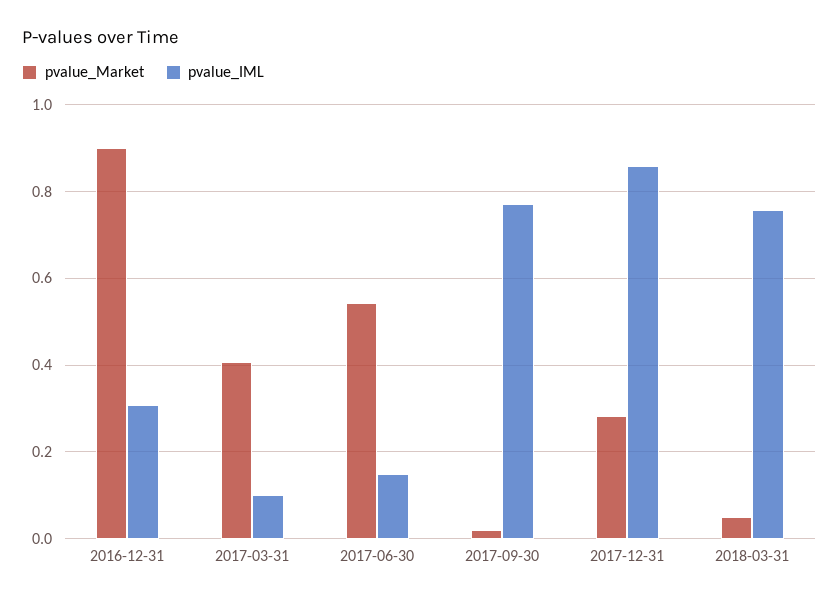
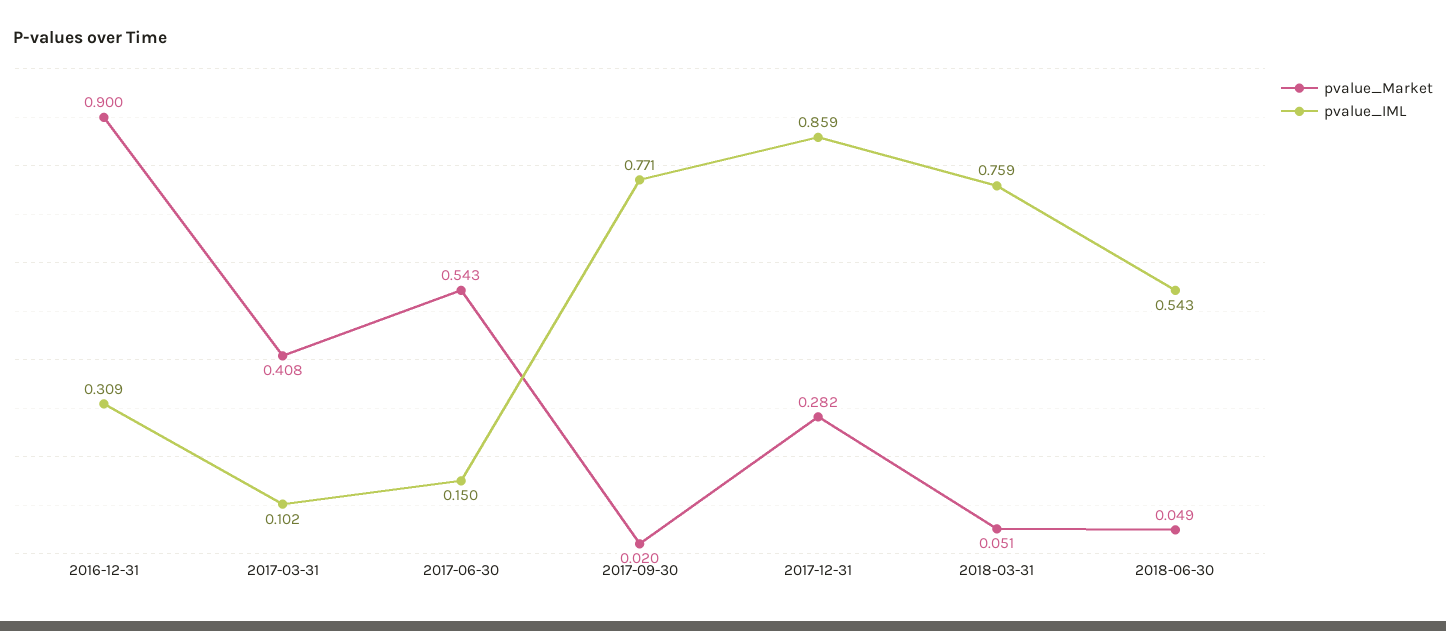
pvalue_Market, 2018-06-30: none -> 0.049
pvalue_IML, 2018-06-30: none -> 0.543

